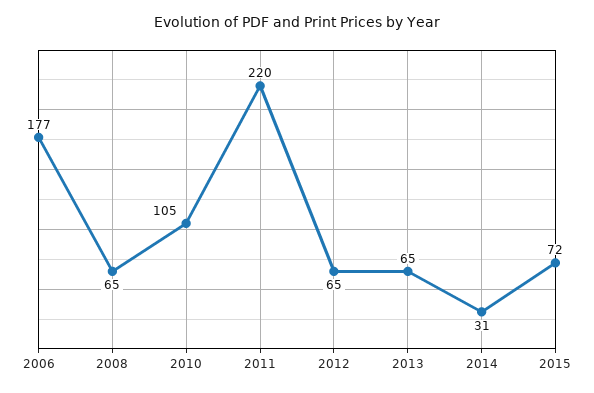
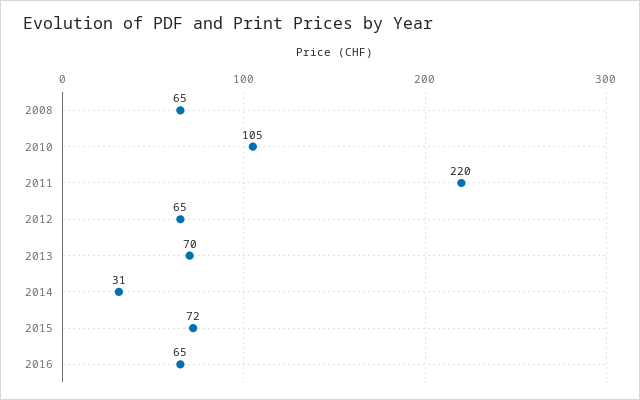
2006: 177 -> none
2013: 65 -> 70
2016: none -> 65

